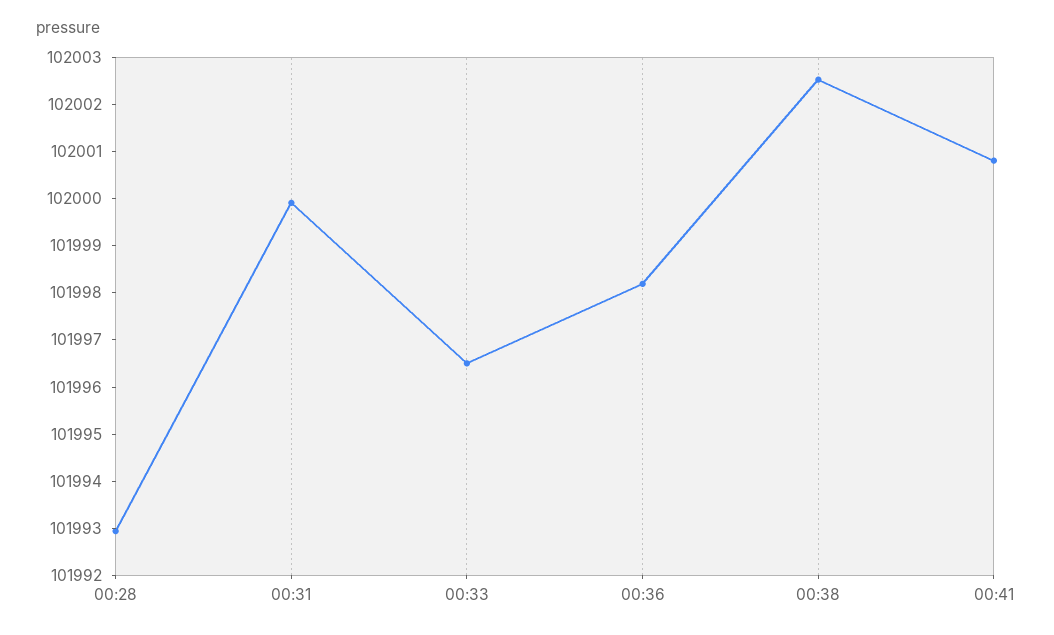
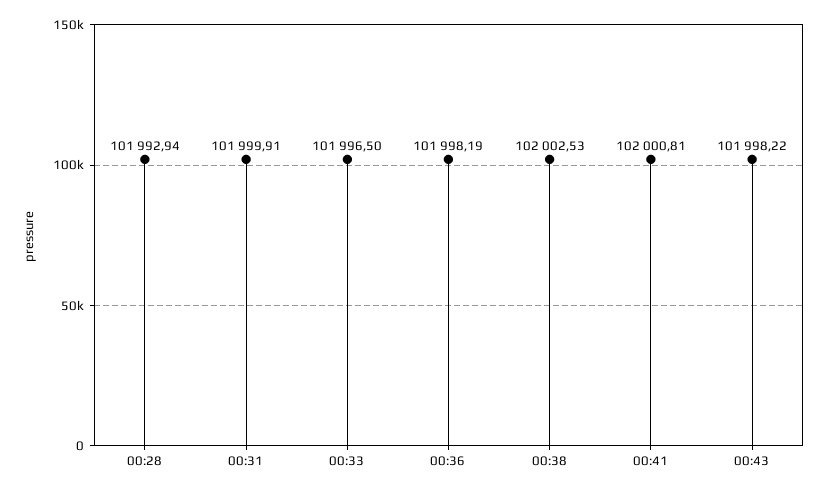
00:43: none -> 101998.22

